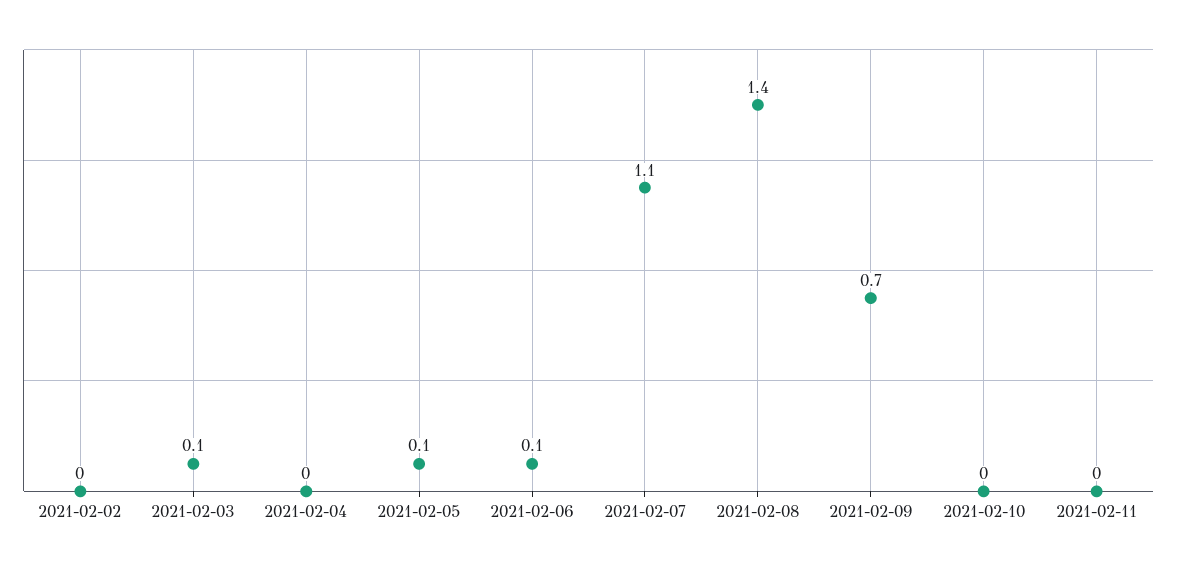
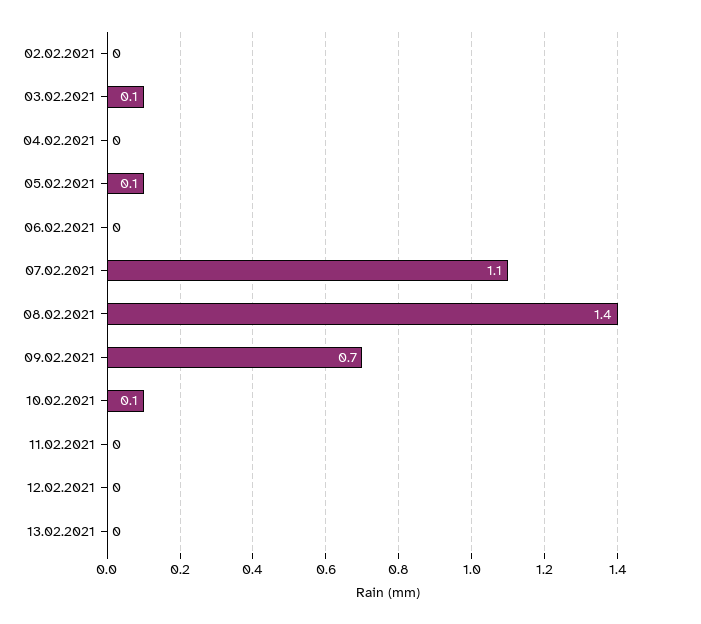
2021-02-06: 0.1 -> 0
2021-02-10: 0 -> 0.1
12.02.2021: none -> 0
13.02.2021: none -> 0

